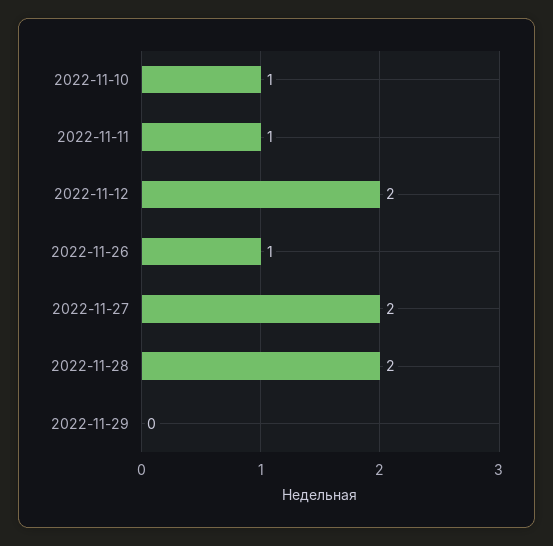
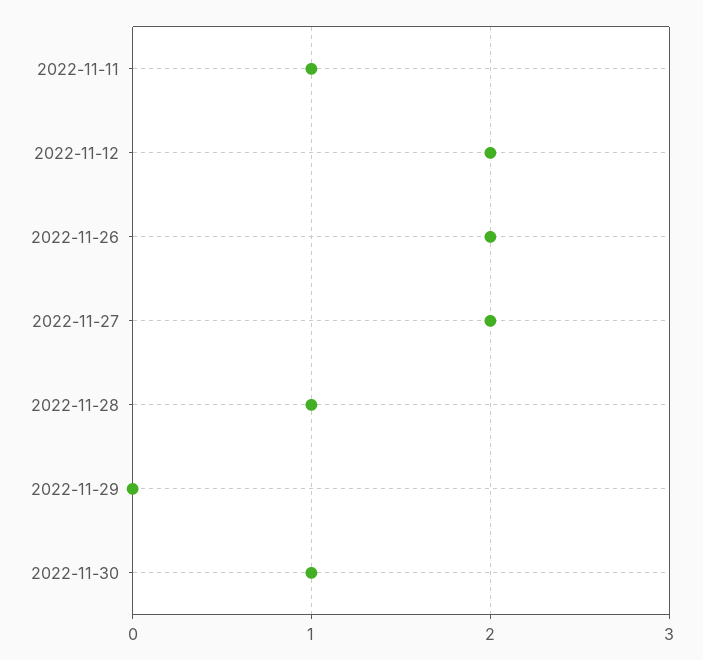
2022-11-10: 1 -> none
2022-11-26: 1 -> 2
2022-11-28: 2 -> 1
2022-11-30: none -> 1

